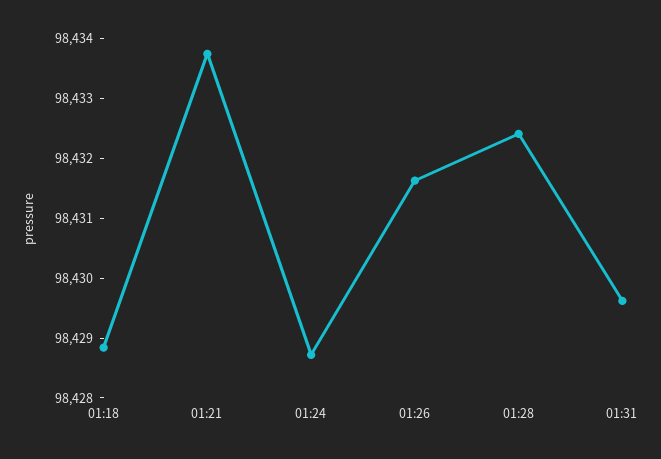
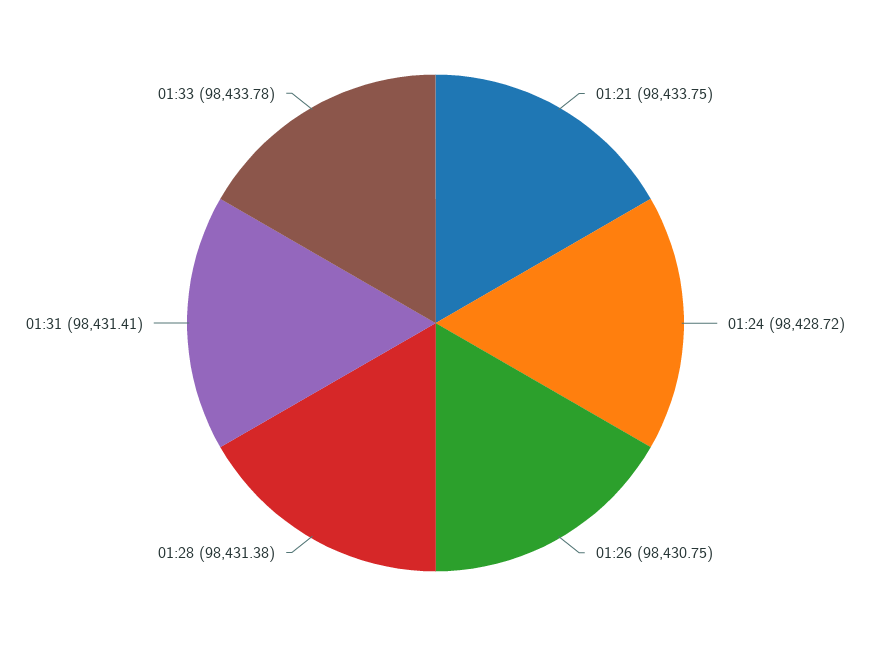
01:18: 98428.8 -> none
01:26: 98431.6 -> 98430.75
01:28: 98432.4 -> 98431.38
01:31: 98429.6 -> 98431.41
01:33: none -> 98433.78

